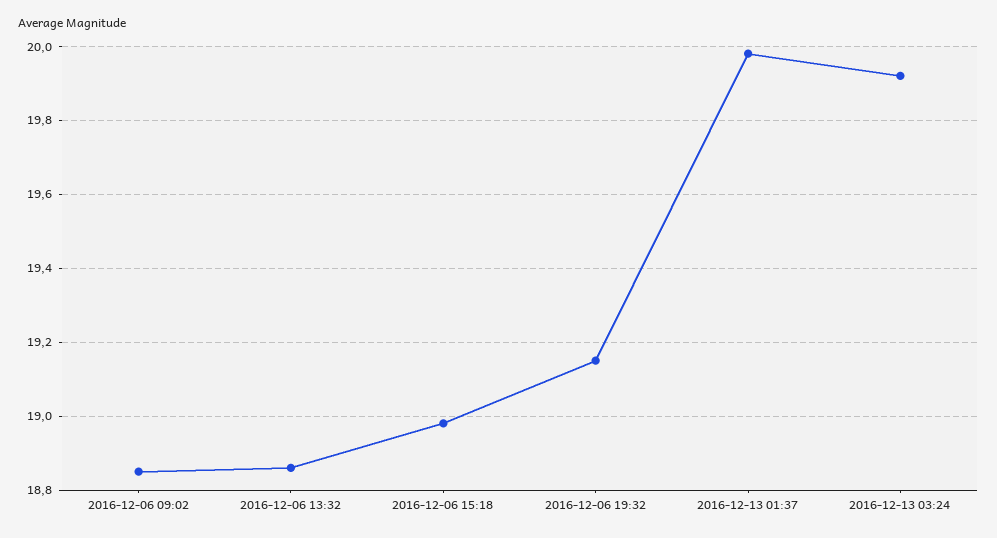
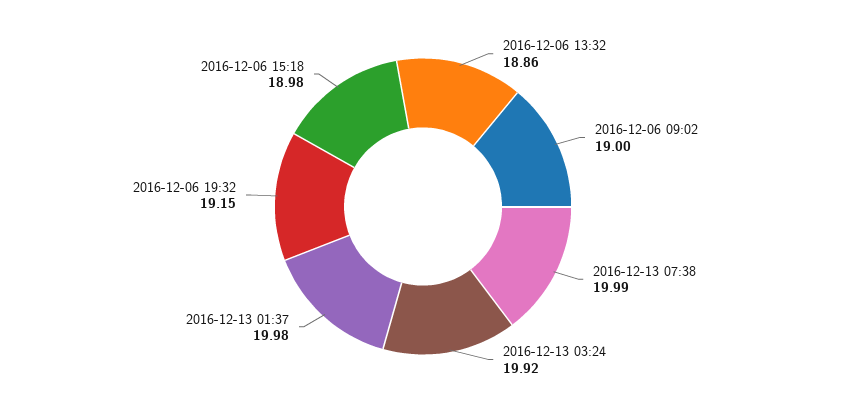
2016-12-06 09:02: 18.85 -> 19
2016-12-13 07:38: none -> 19.99

